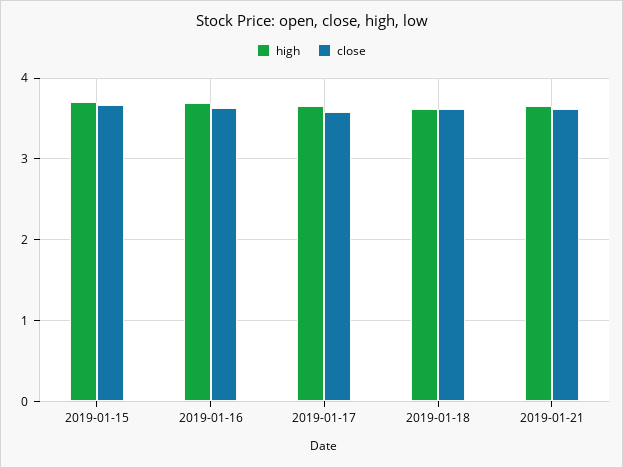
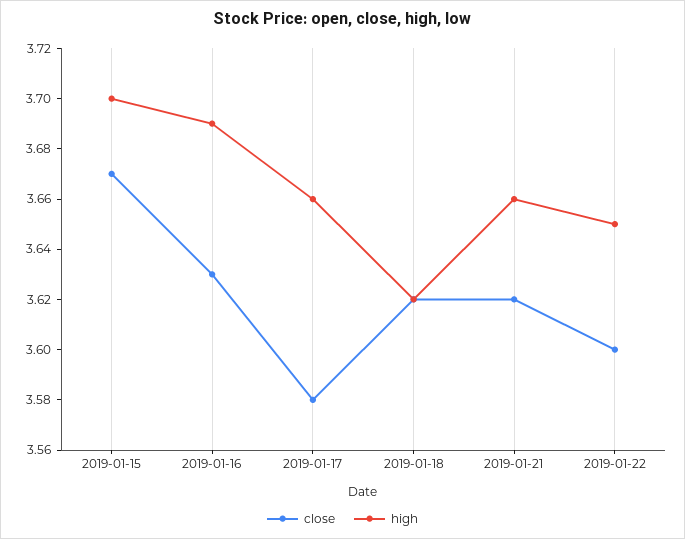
close, 2019-01-22: none -> 3.6
high, 2019-01-22: none -> 3.65

